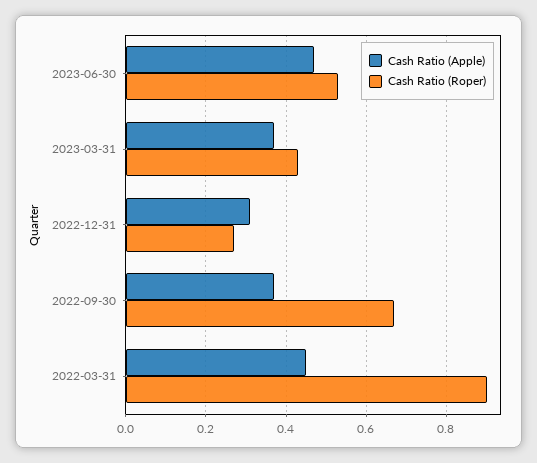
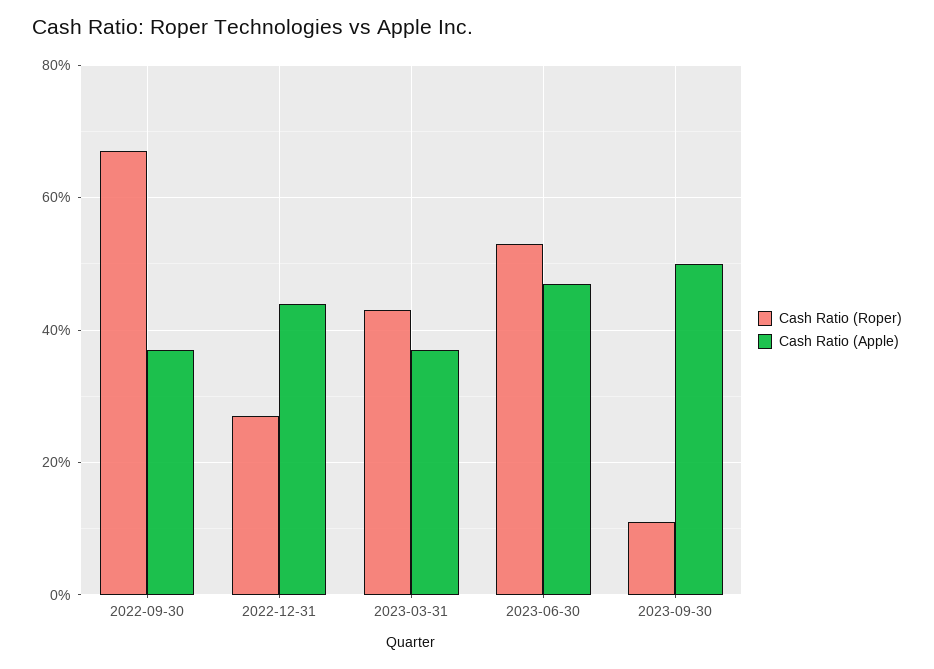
Cash Ratio (Apple), 2022-12-31: 0.3 -> 0.45
Cash Ratio (Apple), 2022-03-31: 0.45 -> none
Cash Ratio (Roper), 2022-03-31: 0.9 -> none
Cash Ratio (Roper), 2023-09-30: none -> 0.1
Cash Ratio (Apple), 2023-09-30: none -> 0.5

